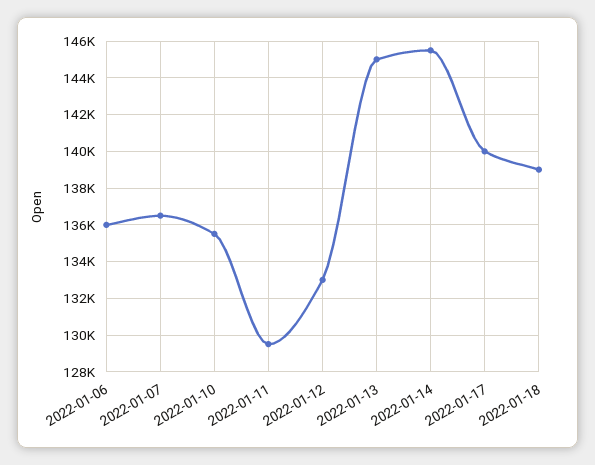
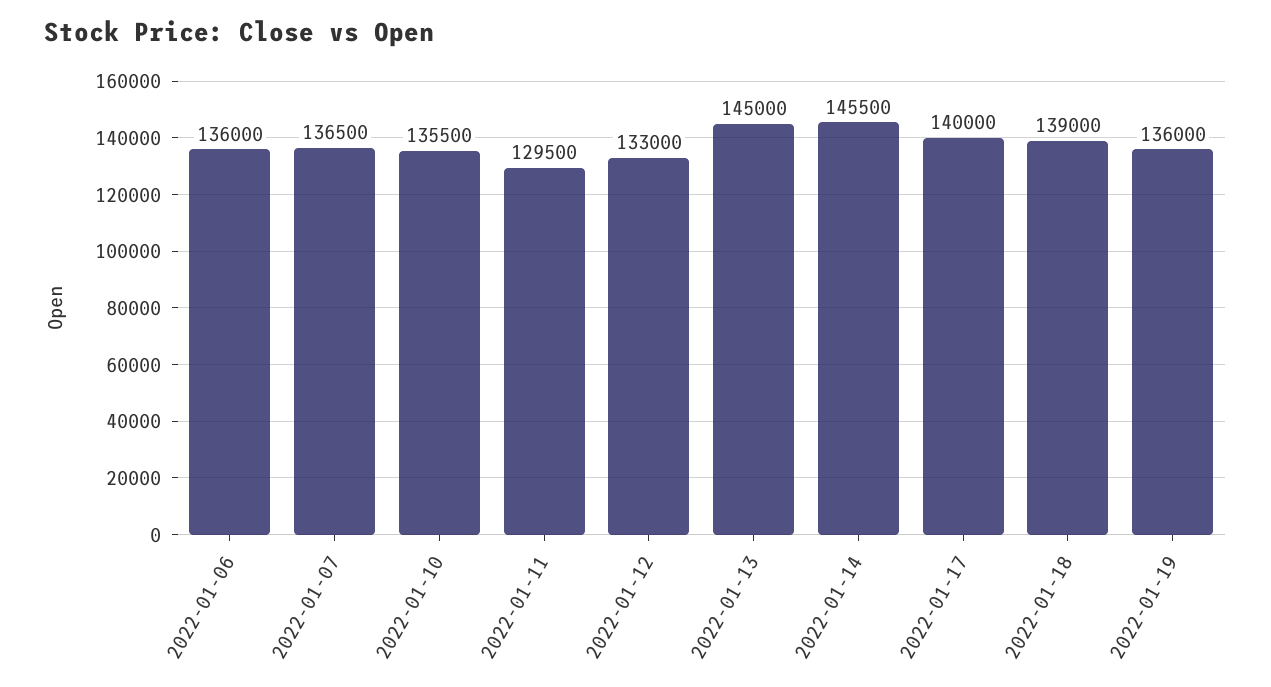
2022-01-19: none -> 136000

